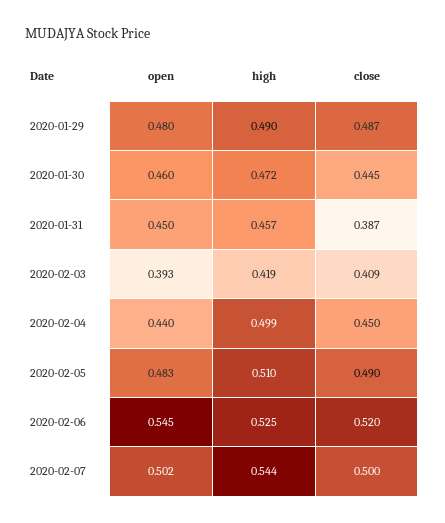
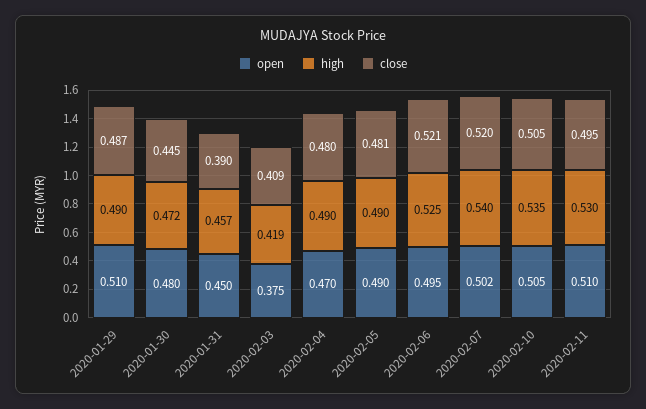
open, 2020-01-29: 0.48 -> 0.51
open, 2020-01-30: 0.46 -> 0.48
close, 2020-01-31: 0.387 -> 0.39
open, 2020-02-03: 0.393 -> 0.375
open, 2020-02-04: 0.44 -> 0.47
high, 2020-02-04: 0.499 -> 0.49
close, 2020-02-04: 0.45 -> 0.48
open, 2020-02-05: 0.483 -> 0.49
high, 2020-02-05: 0.51 -> 0.49
close, 2020-02-05: 0.49 -> 0.481
open, 2020-02-06: 0.545 -> 0.495
close, 2020-02-06: 0.52 -> 0.521
high, 2020-02-07: 0.544 -> 0.54
close, 2020-02-07: 0.5 -> 0.52
open, 2020-02-10: none -> 0.505
high, 2020-02-10: none -> 0.535
close, 2020-02-10: none -> 0.505
open, 2020-02-11: none -> 0.51
high, 2020-02-11: none -> 0.53
close, 2020-02-11: none -> 0.495

